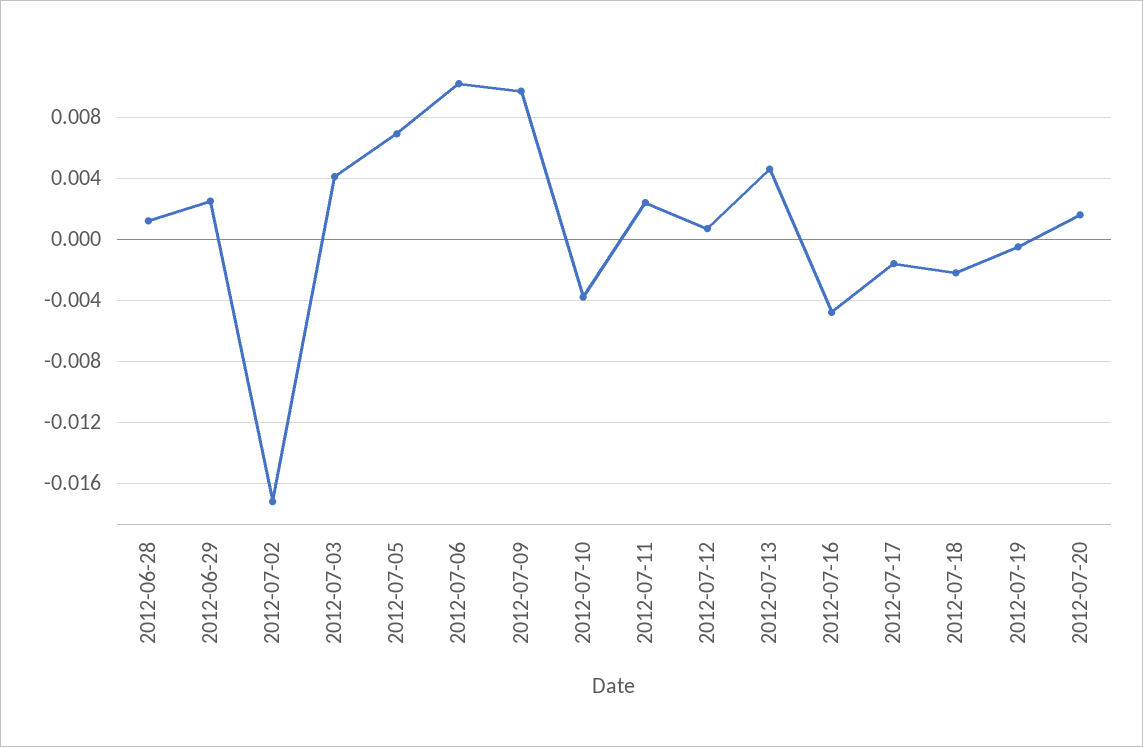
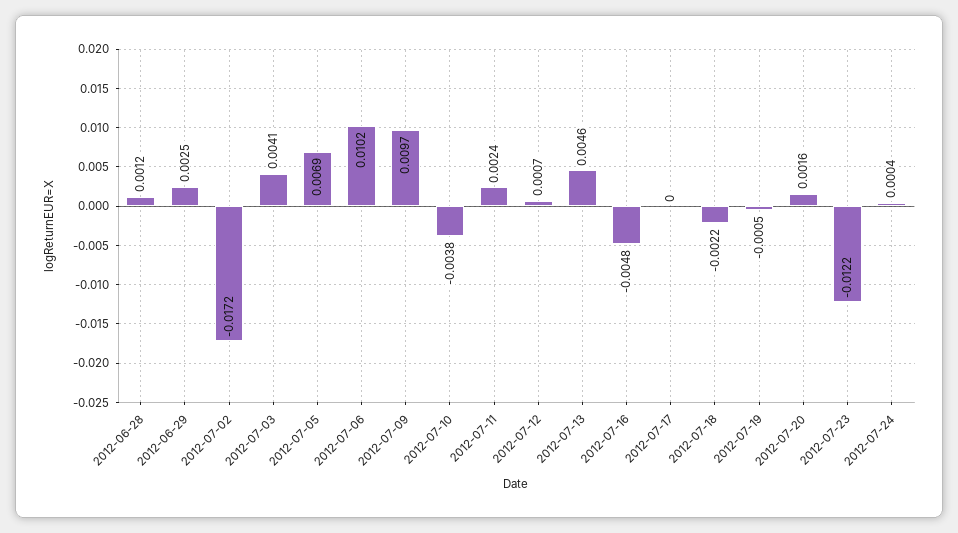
2012-07-17: -0.0015 -> 0
2012-07-23: none -> -0.0122
2012-07-24: none -> 0.0004

